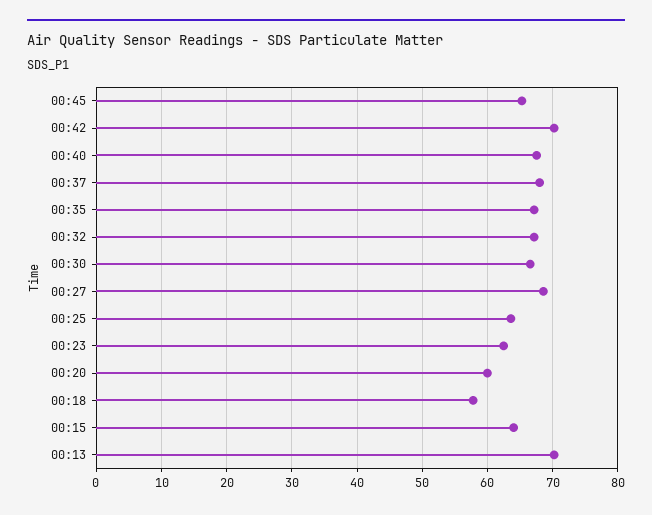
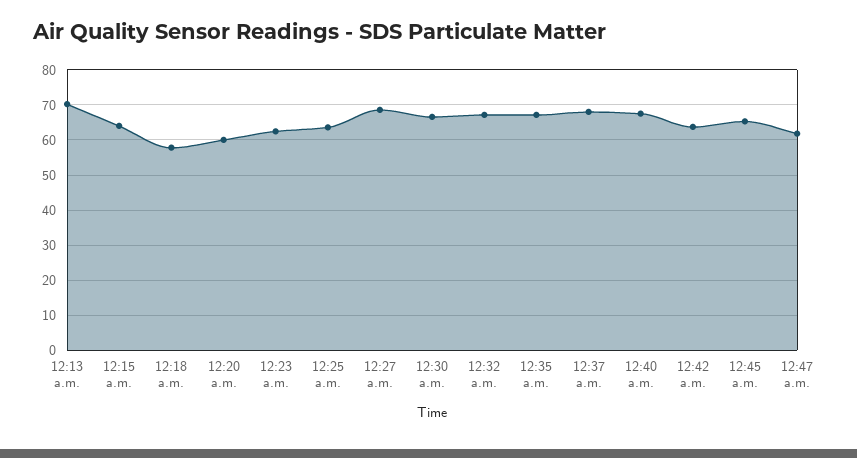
00:42: 70 -> 64
12:47 a.m.: none -> 62

